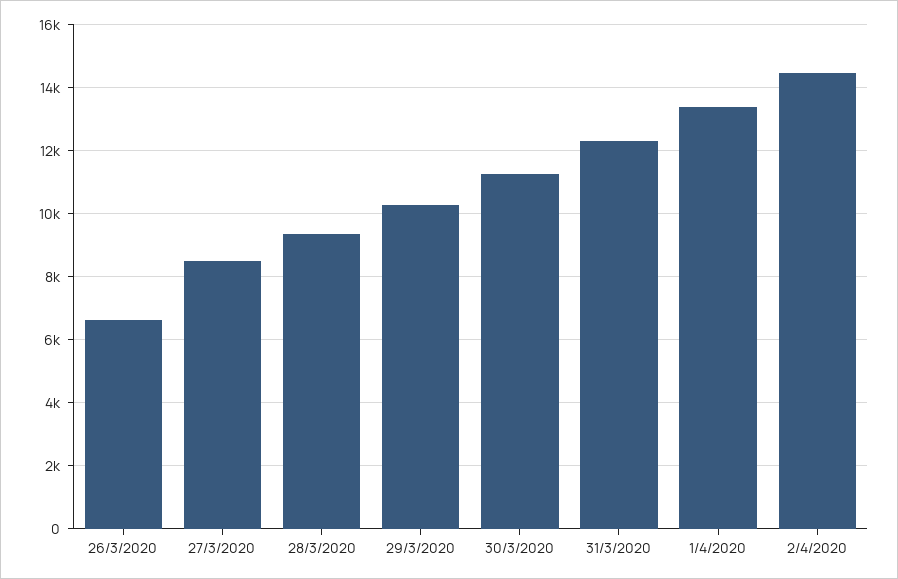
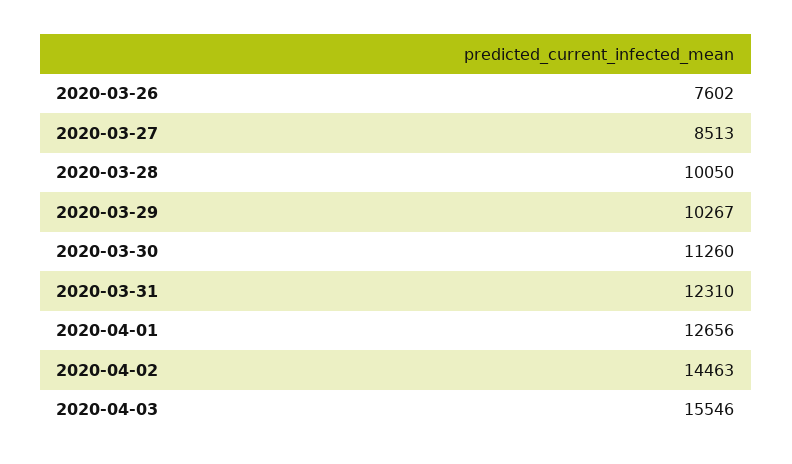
26/3/2020: 6600 -> 7602
28/3/2020: 9400 -> 10050
1/4/2020: 13400 -> 12656
2020-04-03: none -> 15546

